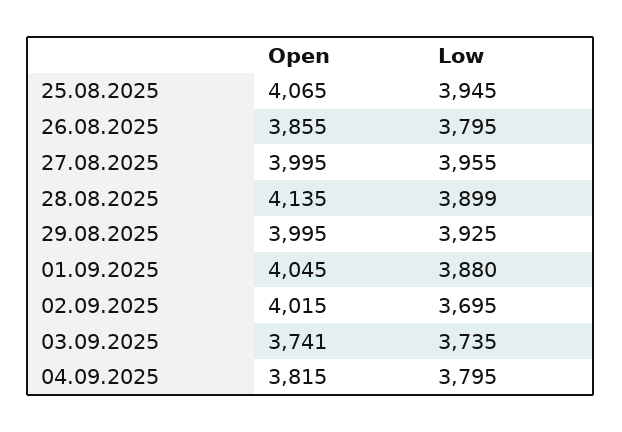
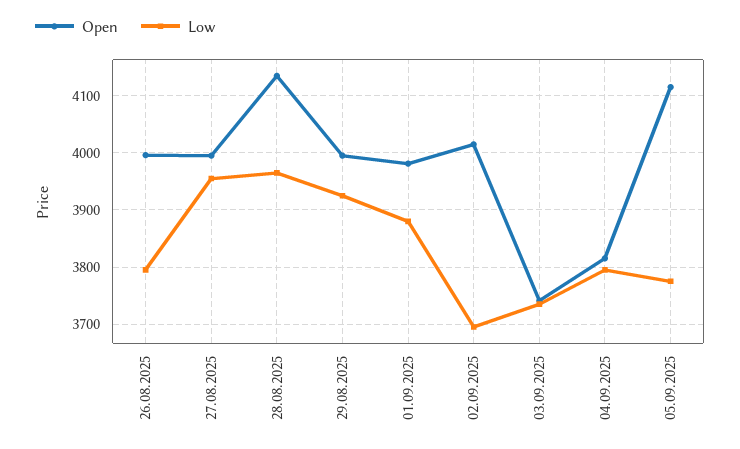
Open, 25.08.2025: 4065 -> none
Low, 25.08.2025: 3945 -> none
Open, 26.08.2025: 3855 -> 4000
Low, 28.08.2025: 3899 -> 3960
Open, 01.09.2025: 4045 -> 3980
Open, 05.09.2025: none -> 4120
Low, 05.09.2025: none -> 3780

